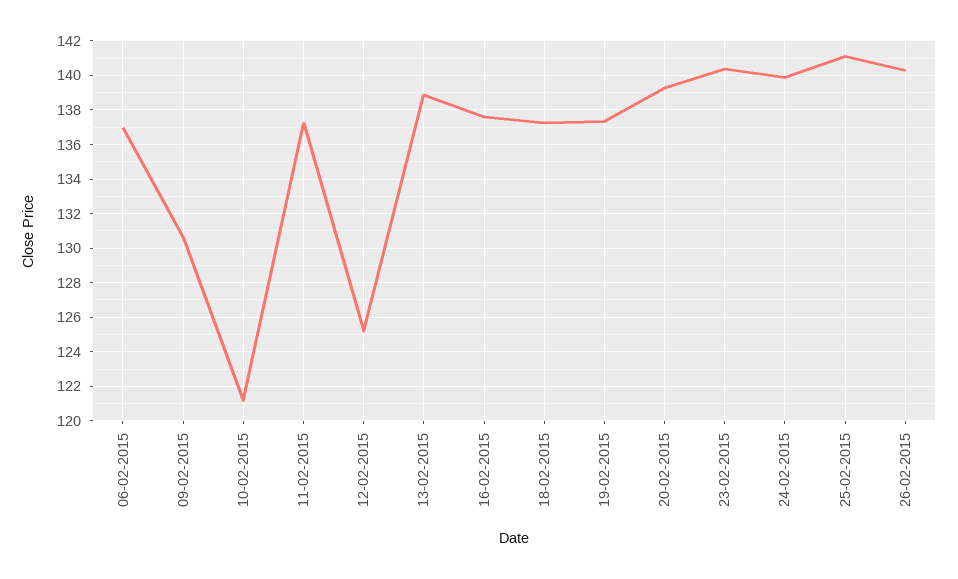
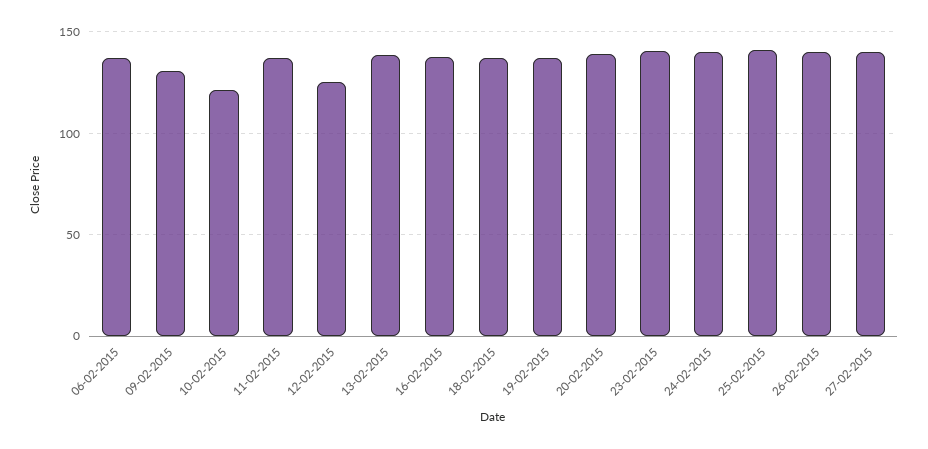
27-02-2015: none -> 140

